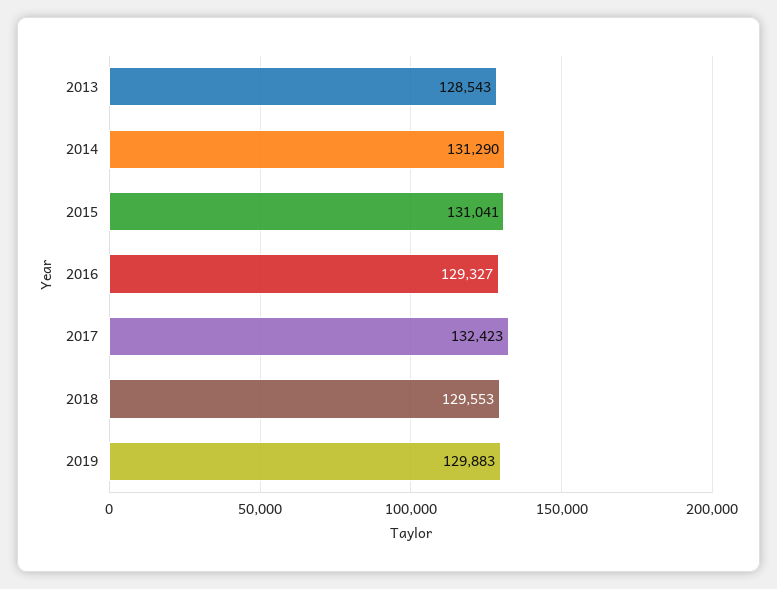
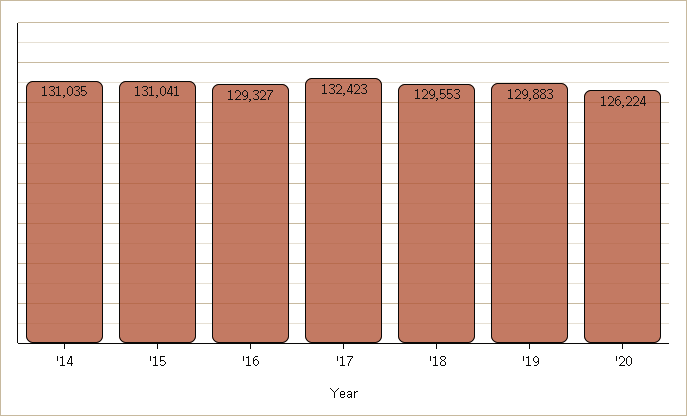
2013: 128543 -> none
2014: 131290 -> 131035
'20: none -> 126224

